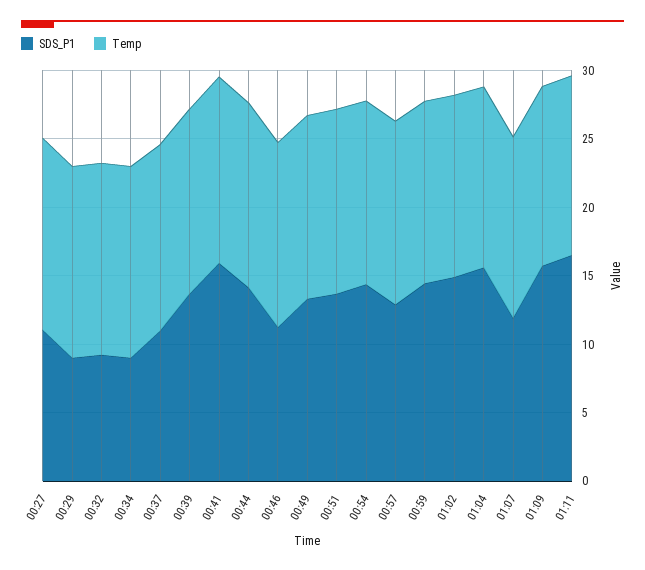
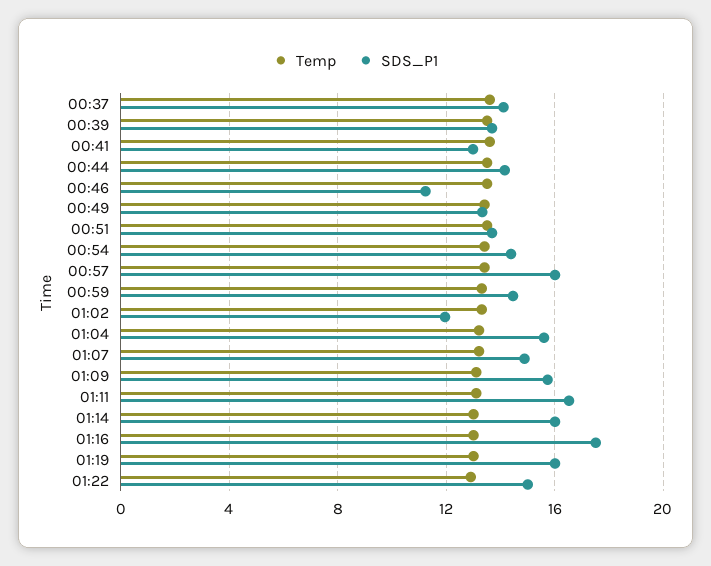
SDS_P1, 00:27: 11 -> none
Temp, 00:27: 14 -> none
SDS_P1, 00:29: 9 -> none
Temp, 00:29: 14 -> none
SDS_P1, 00:32: 9 -> none
Temp, 00:32: 14 -> none
SDS_P1, 00:34: 9 -> none
Temp, 00:34: 14 -> none
SDS_P1, 00:37: 11 -> 14
SDS_P1, 00:41: 16 -> 13
SDS_P1, 00:57: 13 -> 16
SDS_P1, 01:02: 15 -> 12
SDS_P1, 01:07: 12 -> 15
Temp, 01:14: none -> 13
SDS_P1, 01:14: none -> 16
Temp, 01:16: none -> 13
SDS_P1, 01:16: none -> 17.5
Temp, 01:19: none -> 13
SDS_P1, 01:19: none -> 16
Temp, 01:22: none -> 13
SDS_P1, 01:22: none -> 15

